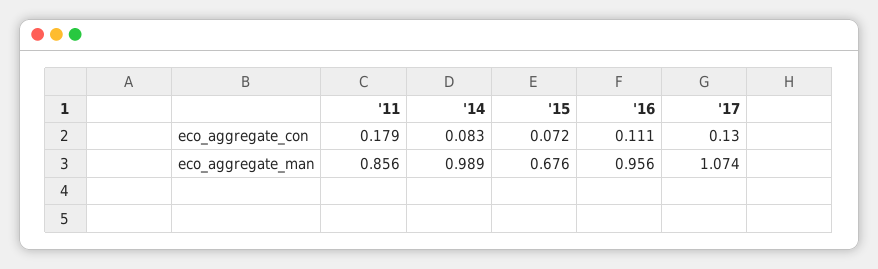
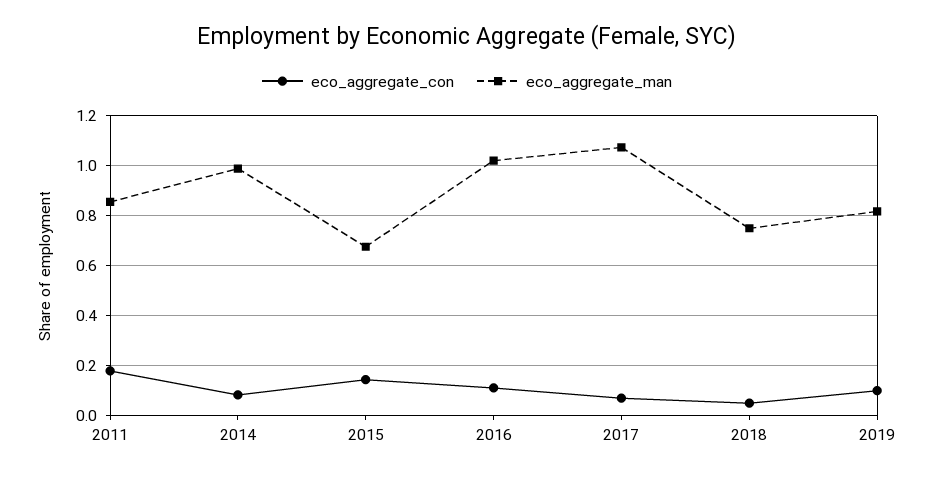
eco_aggregate_con, '15: 0.072 -> 0.15
eco_aggregate_con, '17: 0.13 -> 0.075
eco_aggregate_man, '16: 0.956 -> 1.025
eco_aggregate_con, 2018: none -> 0.05
eco_aggregate_man, 2018: none -> 0.75
eco_aggregate_con, 2019: none -> 0.1
eco_aggregate_man, 2019: none -> 0.825

